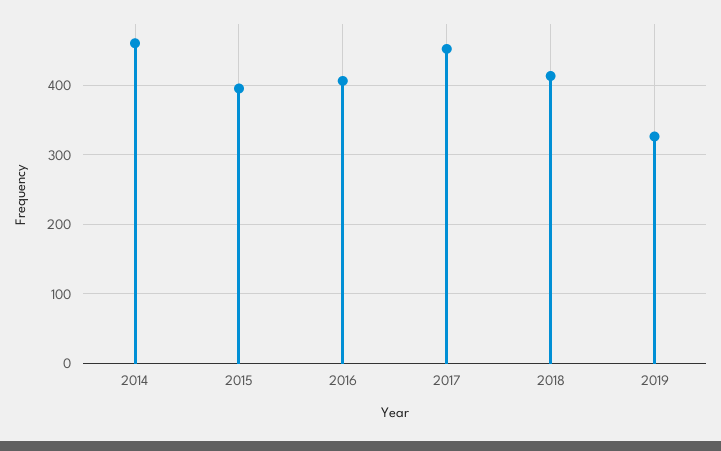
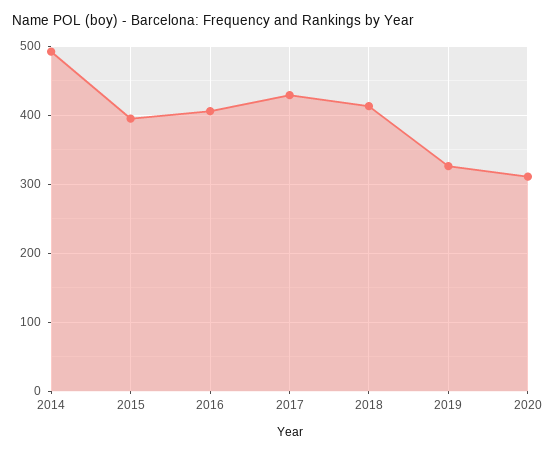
2014: 460 -> 490
2017: 450 -> 430
2020: none -> 310

